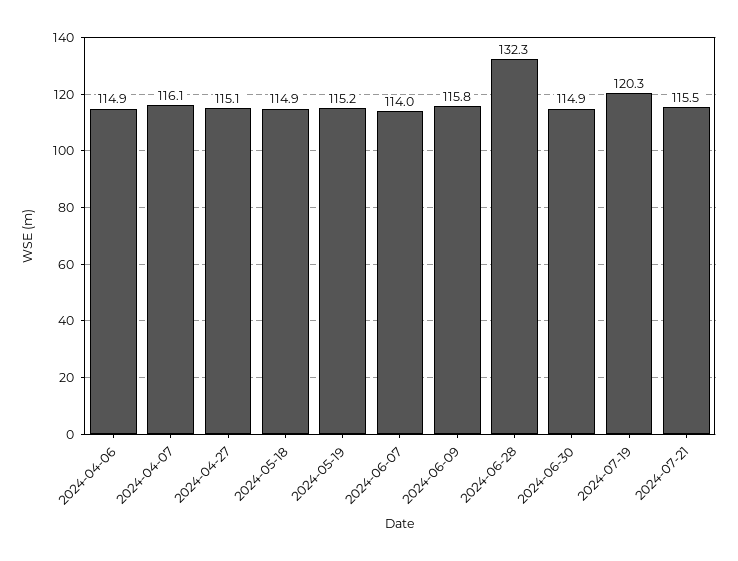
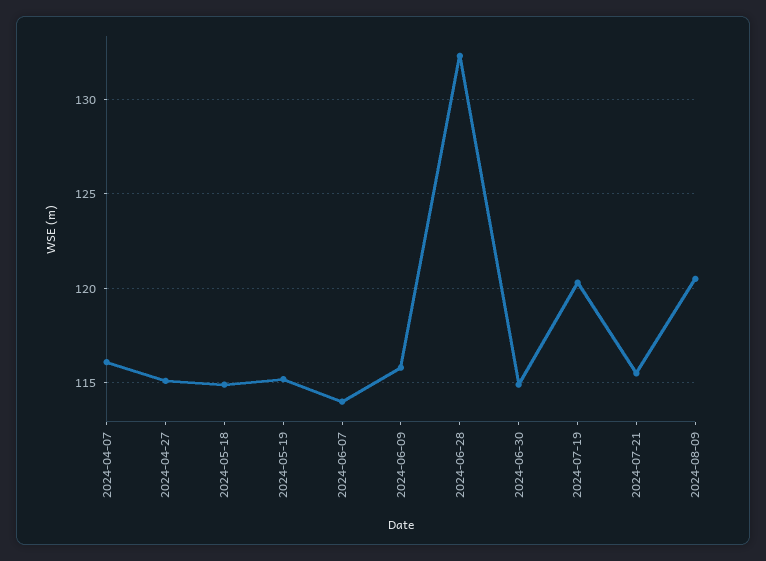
2024-04-06: 114.9 -> none
2024-08-09: none -> 120.5

